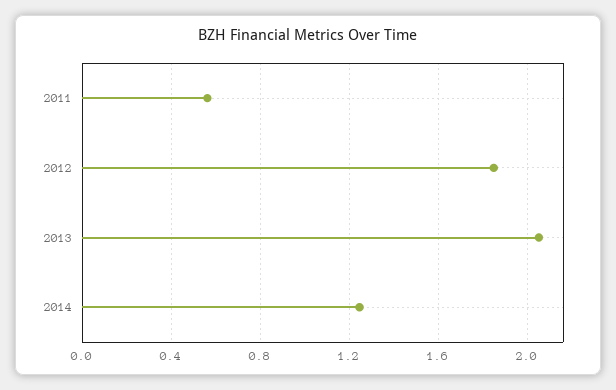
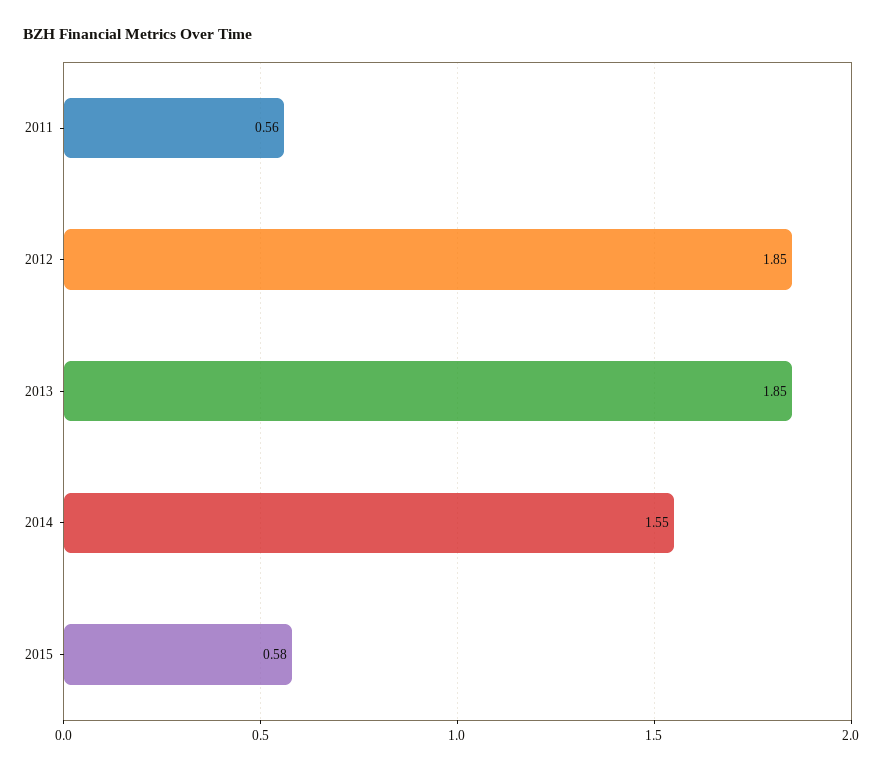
2013: 2.05 -> 1.85
2014: 1.25 -> 1.55
2015: none -> 0.58

